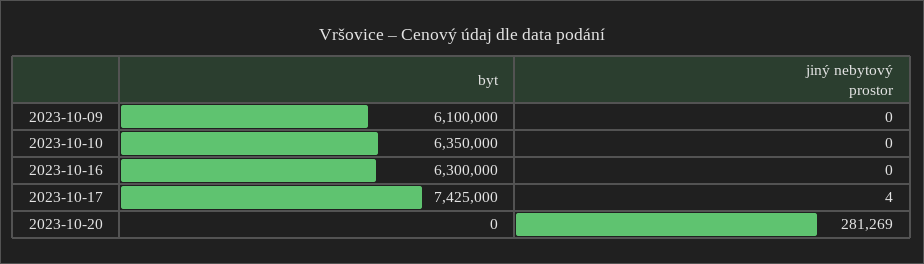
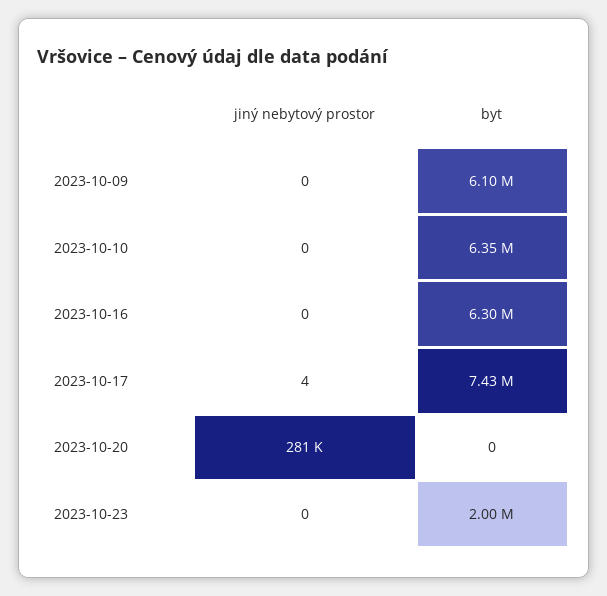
jiný nebytový prostor, 2023-10-23: none -> 0
byt, 2023-10-23: none -> 2000000

